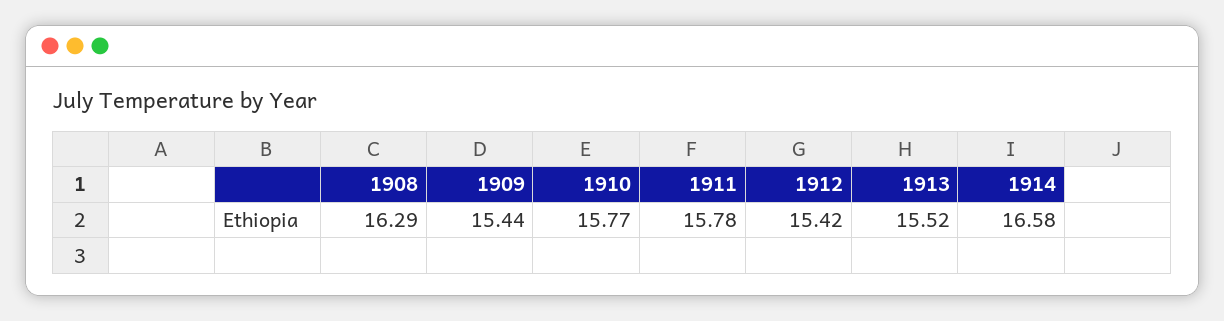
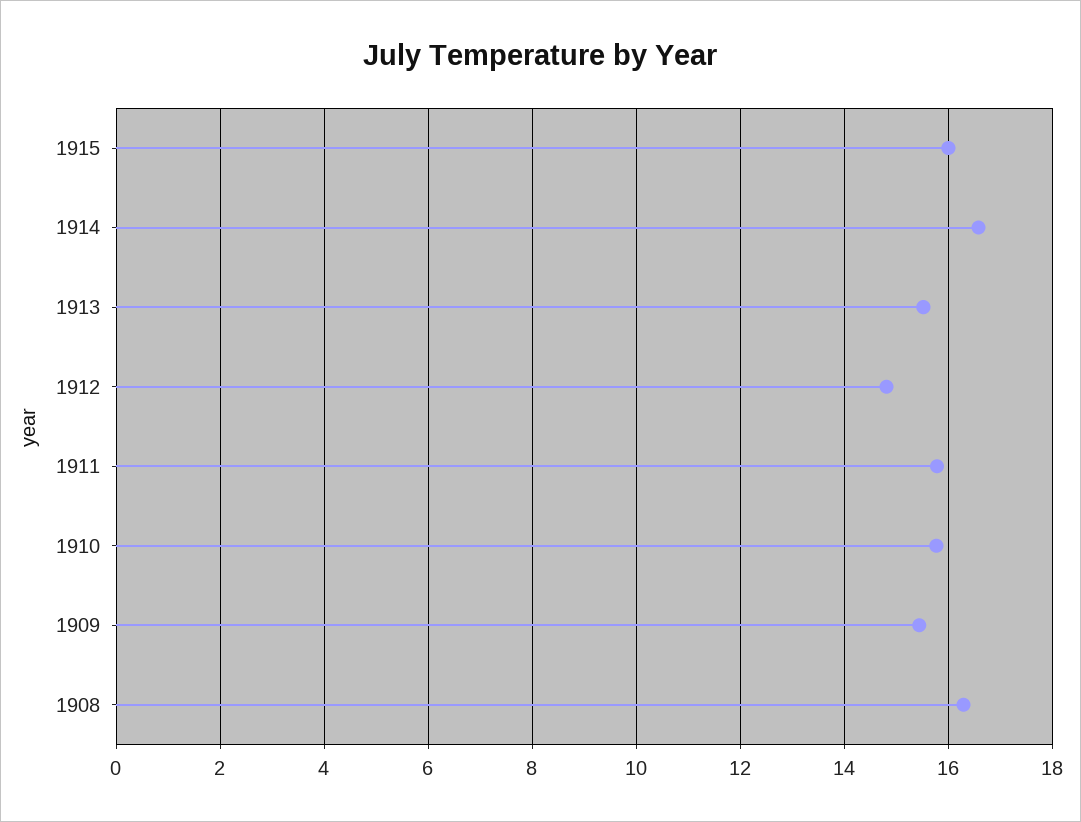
1912: 15.42 -> 14.8
1915: none -> 16

